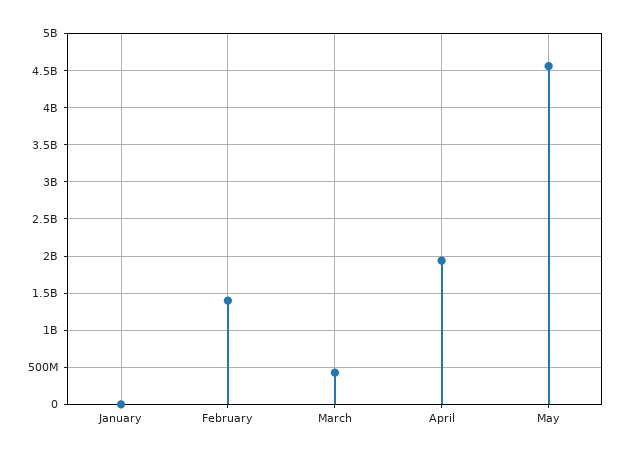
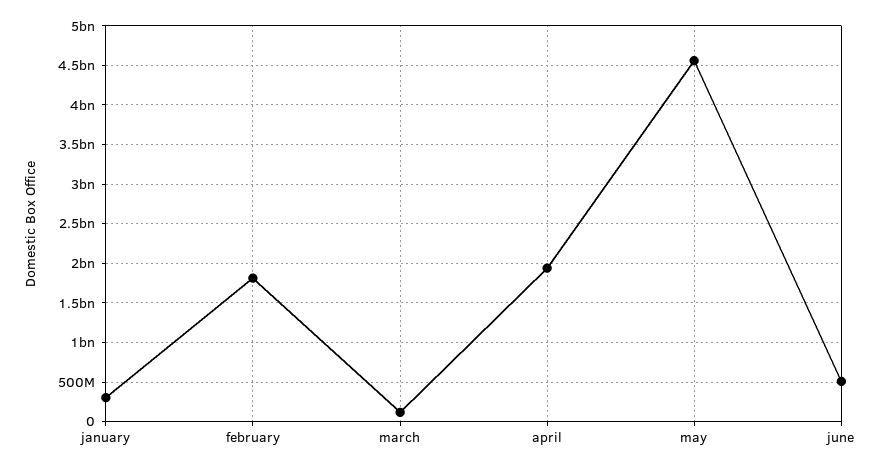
January: 0 -> 300000000
February: 1400000000 -> 1800000000
March: 400000000 -> 100000000
june: none -> 500000000

